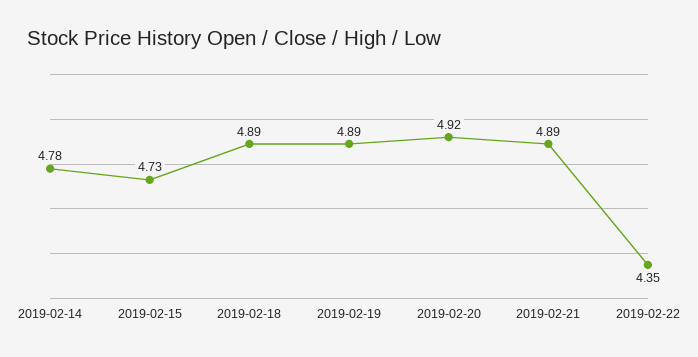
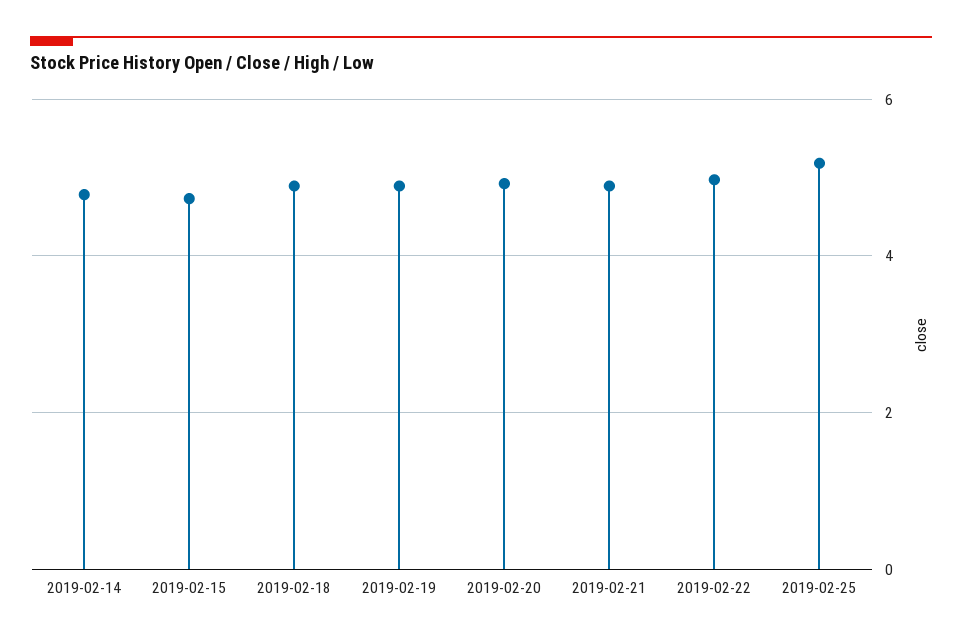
2019-02-22: 4.35 -> 5
2019-02-25: none -> 5.2

